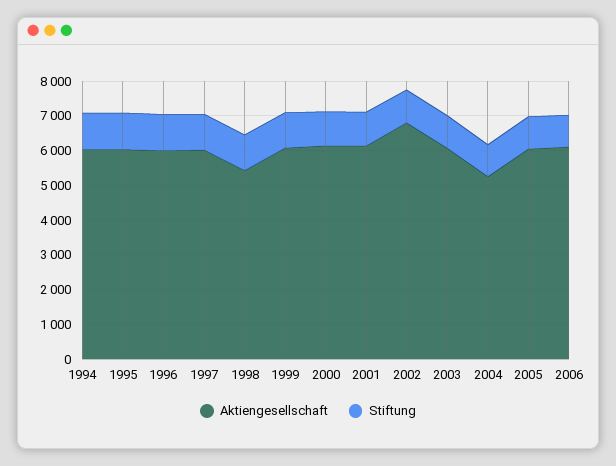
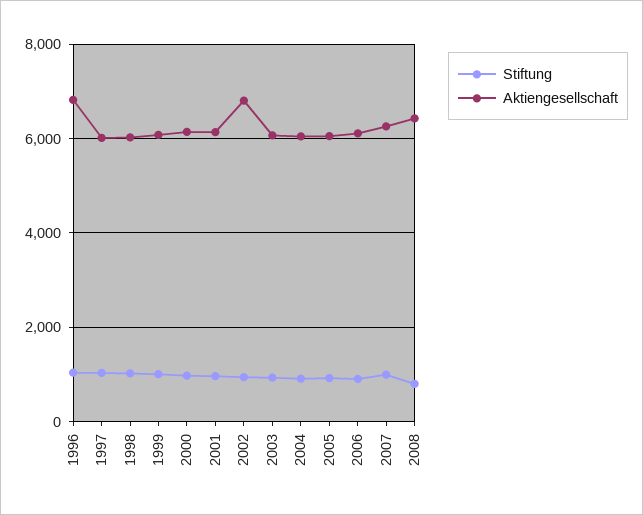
Aktiengesellschaft, 1994: 6000 -> none
Stiftung, 1994: 1000 -> none
Aktiengesellschaft, 1995: 6000 -> none
Stiftung, 1995: 1000 -> none
Aktiengesellschaft, 1996: 6000 -> 6800
Aktiengesellschaft, 1998: 5500 -> 6000
Aktiengesellschaft, 2004: 5250 -> 6000
Stiftung, 2007: none -> 1000
Aktiengesellschaft, 2007: none -> 6200
Stiftung, 2008: none -> 800
Aktiengesellschaft, 2008: none -> 6400

